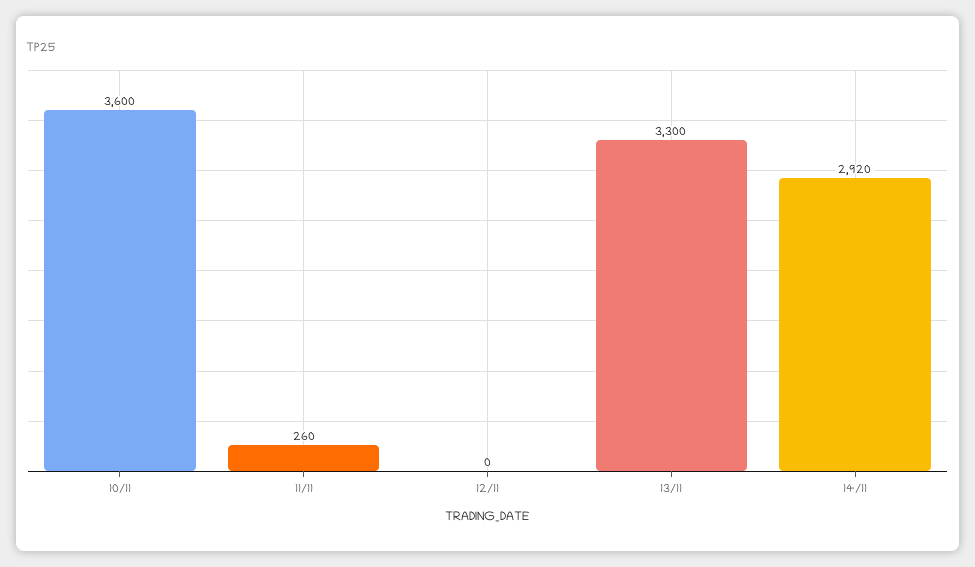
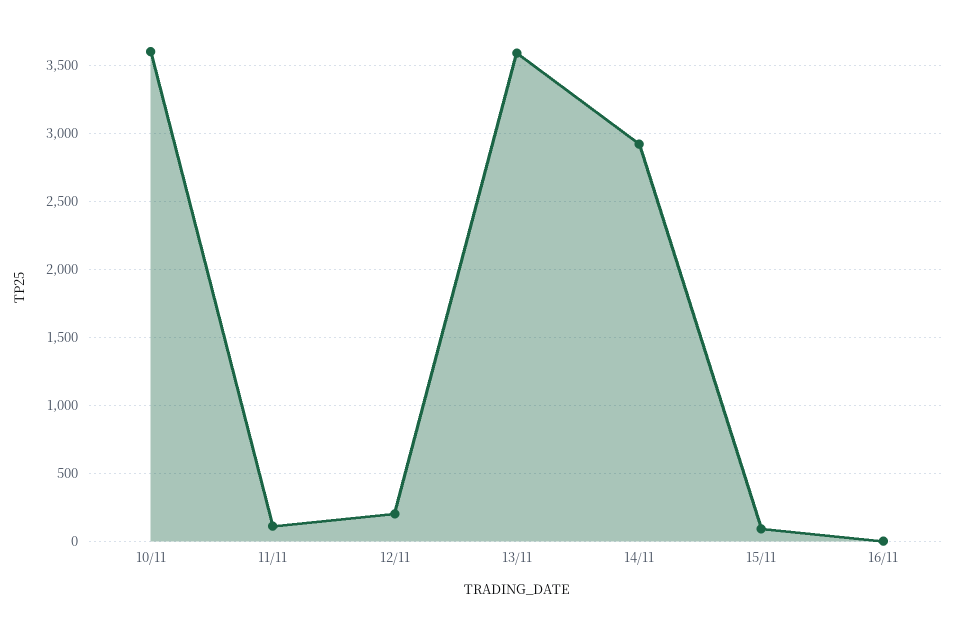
11/11: 260 -> 100
12/11: 0 -> 200
13/11: 3300 -> 3600
15/11: none -> 100
16/11: none -> 0

